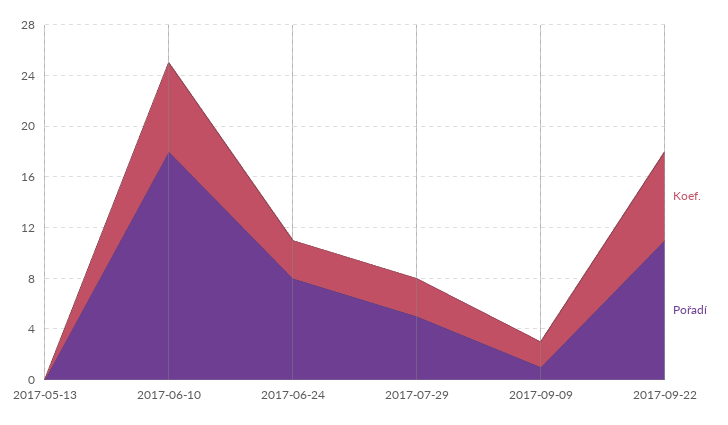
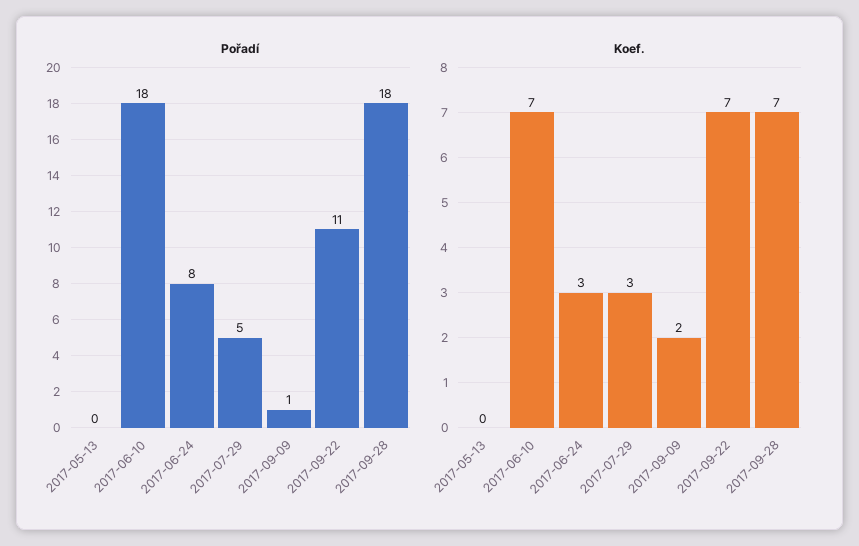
Pořadí, 2017-09-28: none -> 18
Koef., 2017-09-28: none -> 7

